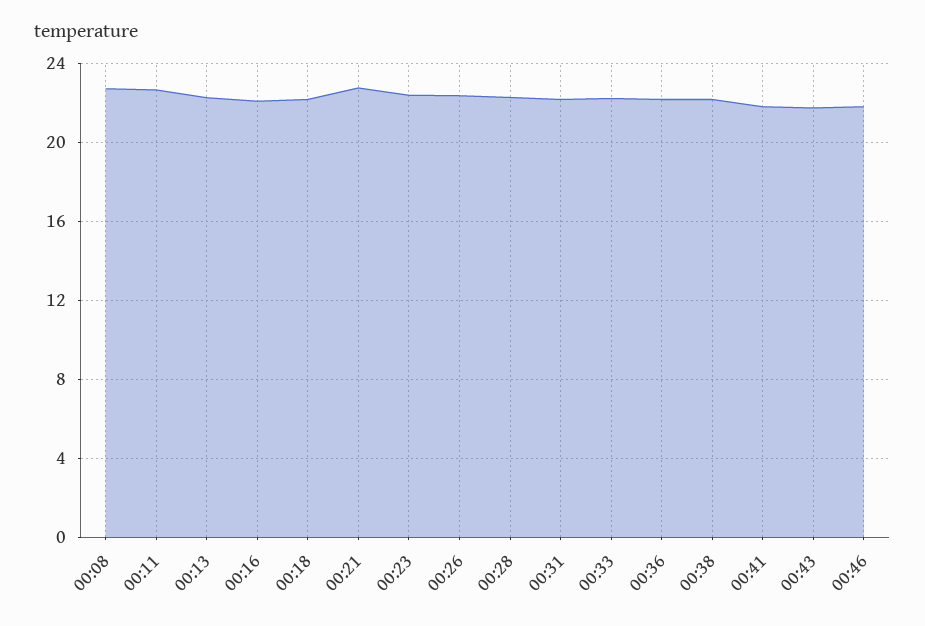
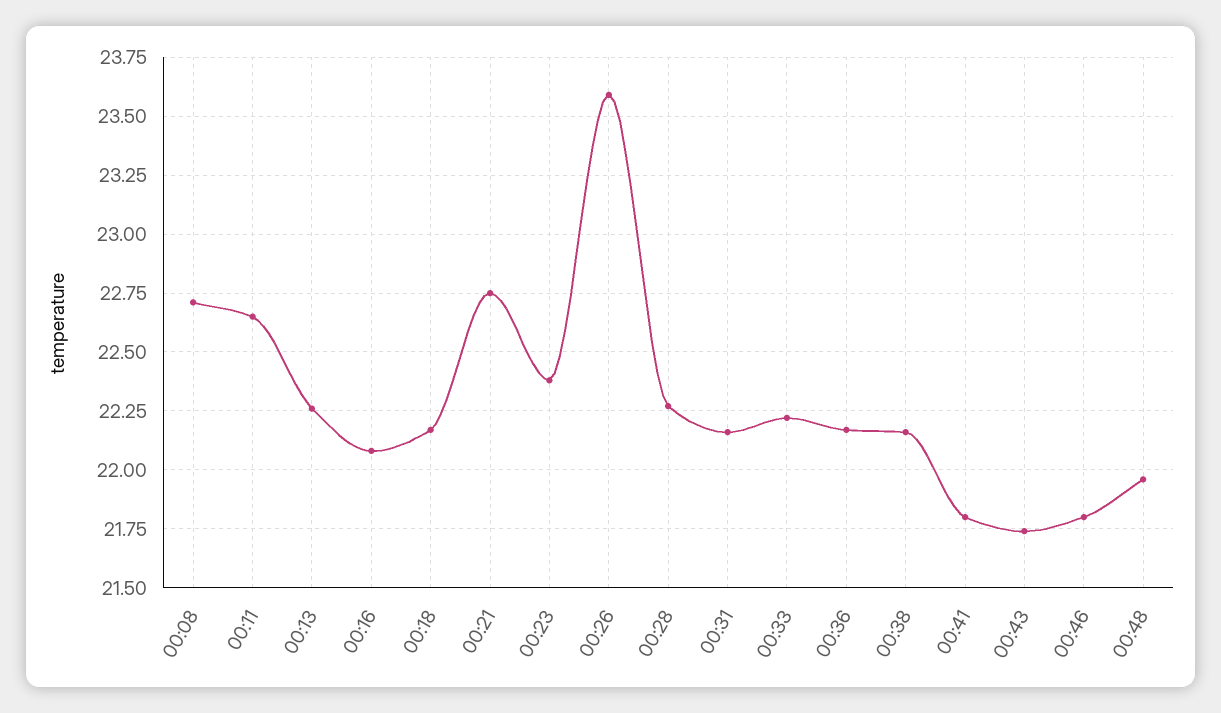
00:26: 22.5 -> 23.6
00:48: none -> 21.95

